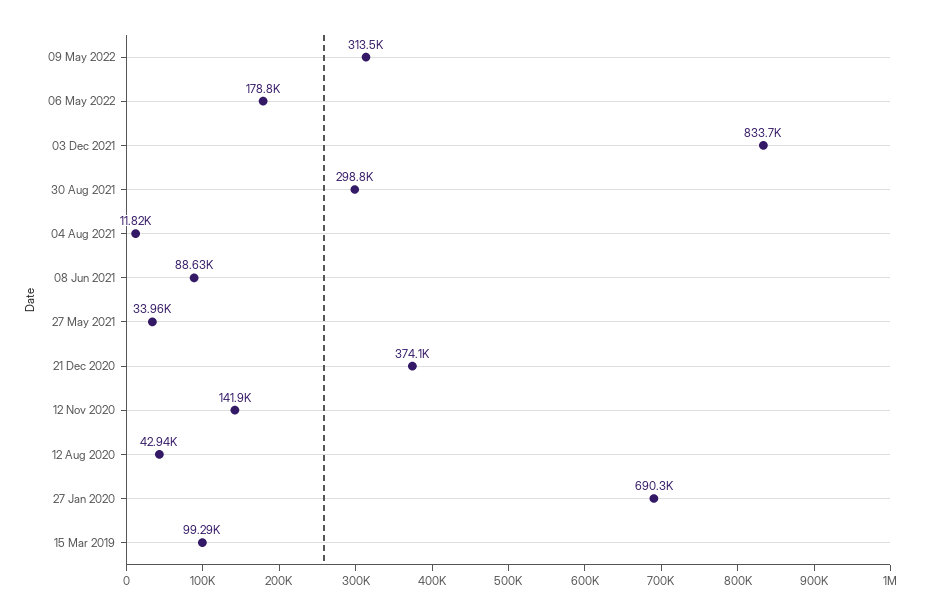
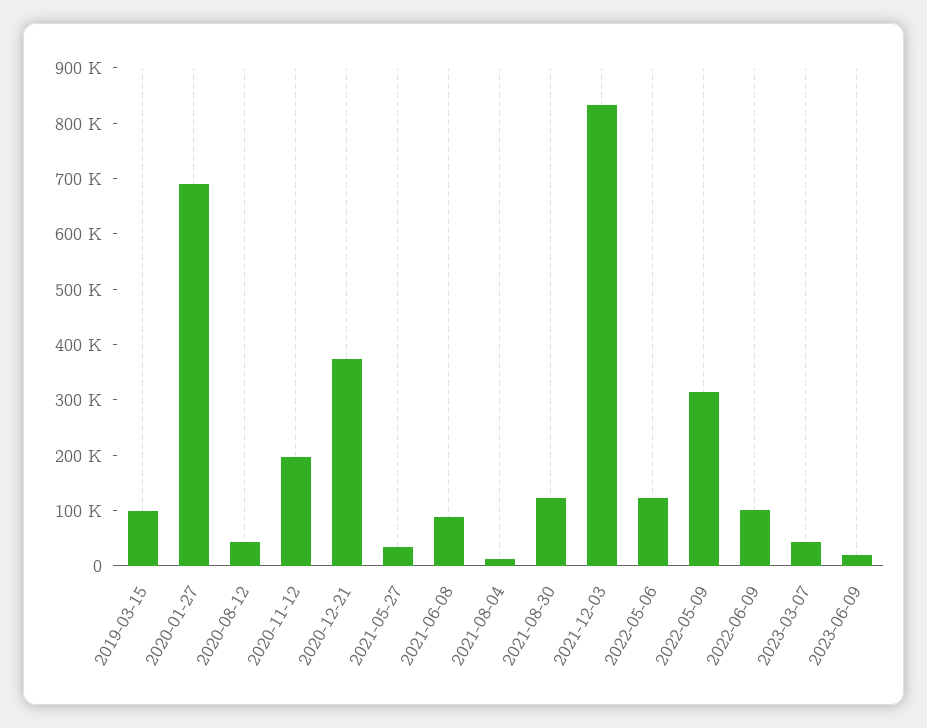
06 May 2022: 178800 -> 120000
30 Aug 2021: 298800 -> 120000
12 Nov 2020: 141900 -> 200000
2022-06-09: none -> 100000
2023-03-07: none -> 40000
2023-06-09: none -> 20000

